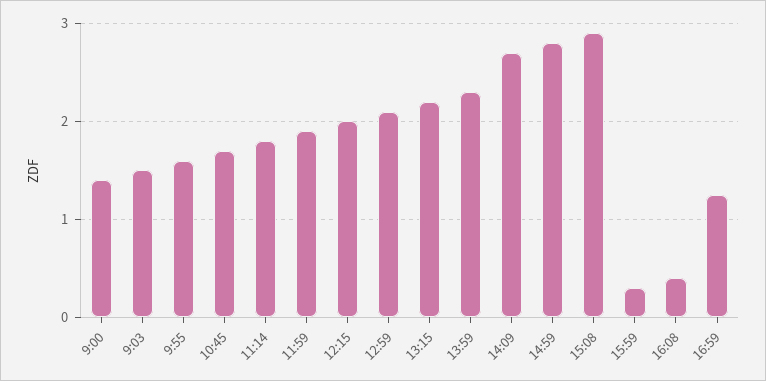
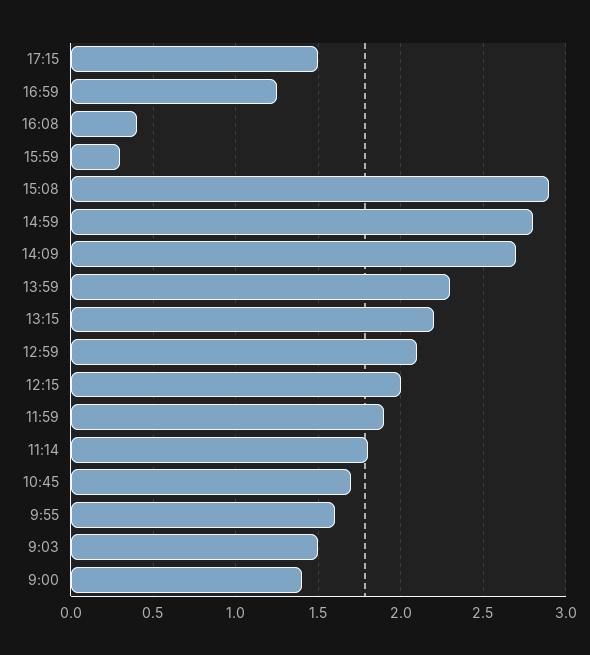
17:15: none -> 1.5

